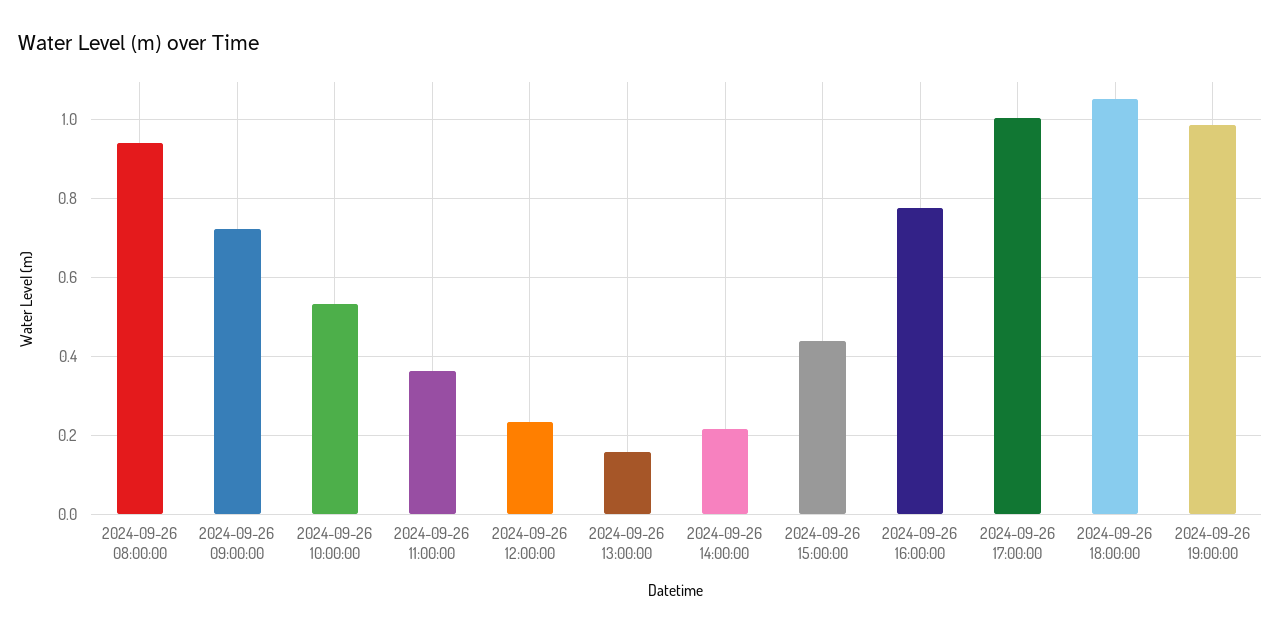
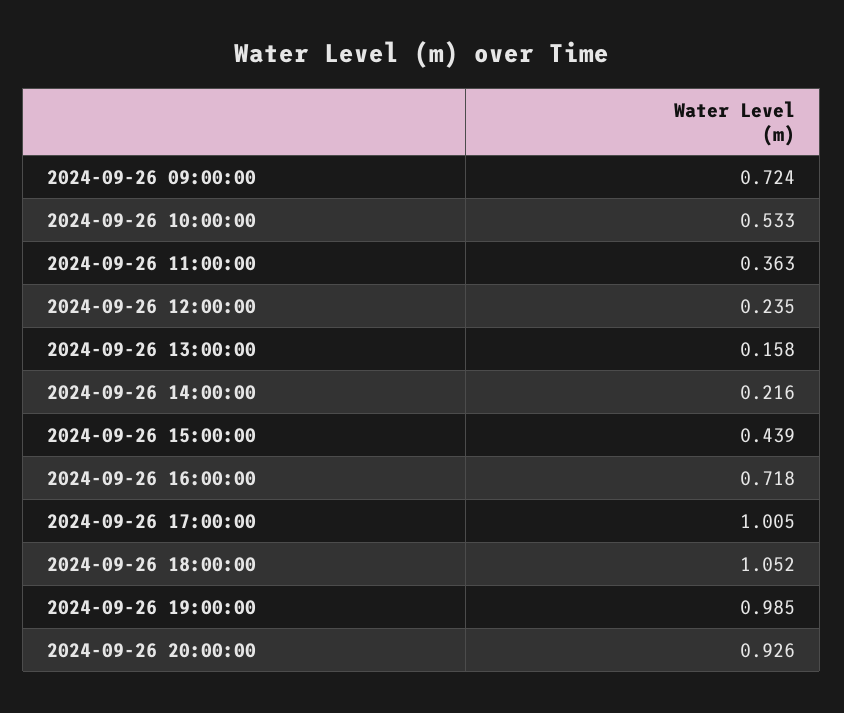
2024-09-26 08:00:00: 0.94 -> none
2024-09-26 16:00:00: 0.78 -> 0.718
2024-09-26 20:00:00: none -> 0.926

